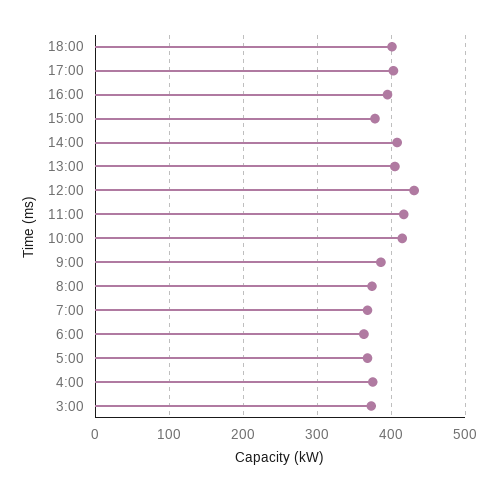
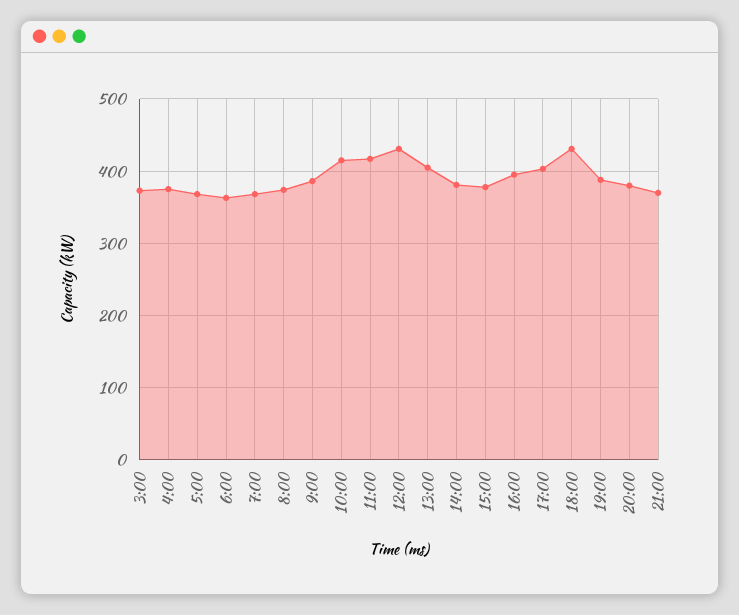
18:00: 400 -> 430
14:00: 410 -> 380
19:00: none -> 390
20:00: none -> 380
21:00: none -> 370

